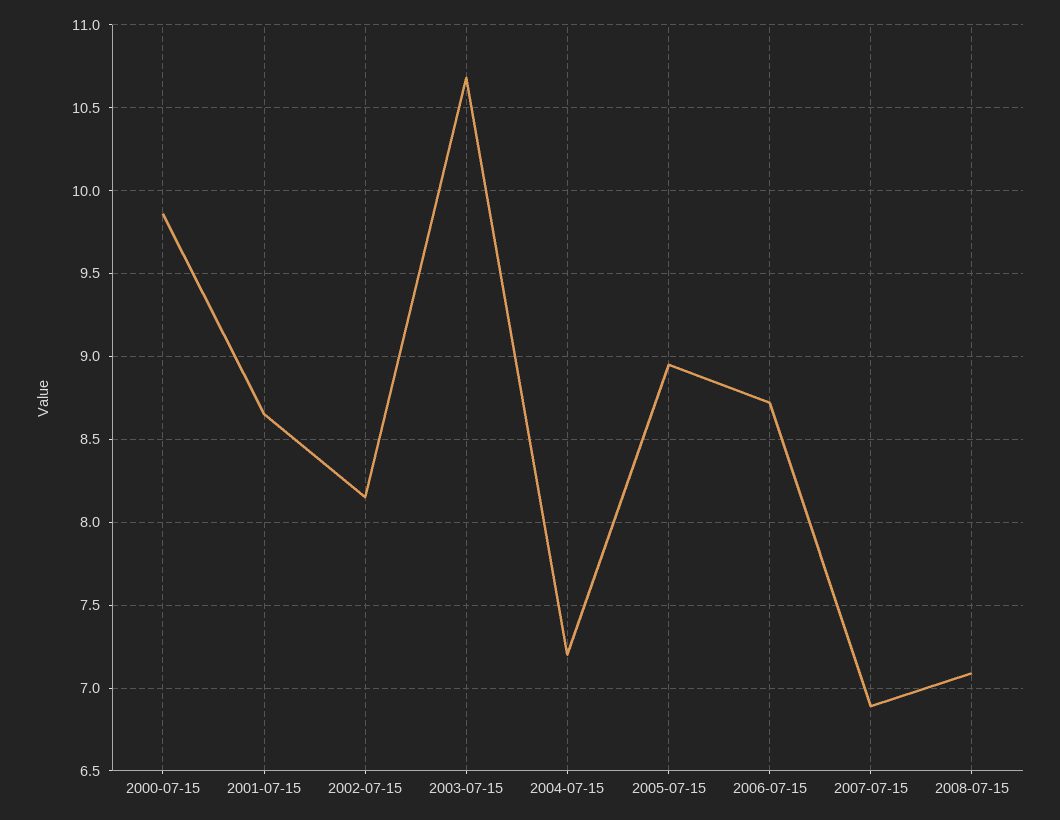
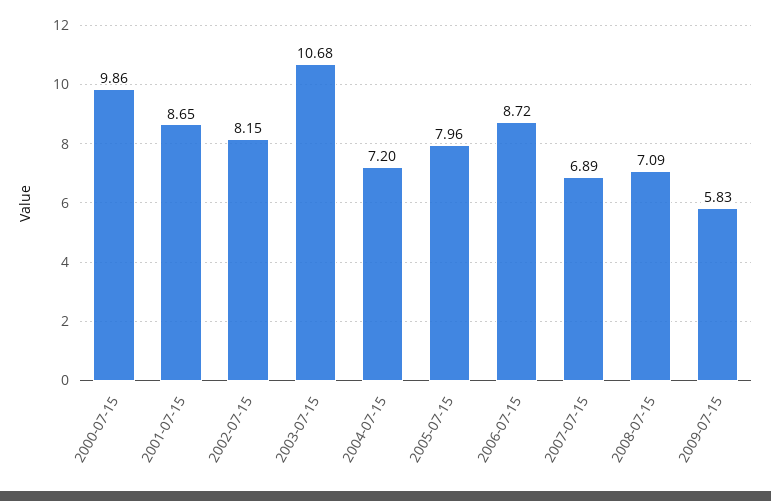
2005-07-15: 8.95 -> 7.96
2009-07-15: none -> 5.83

